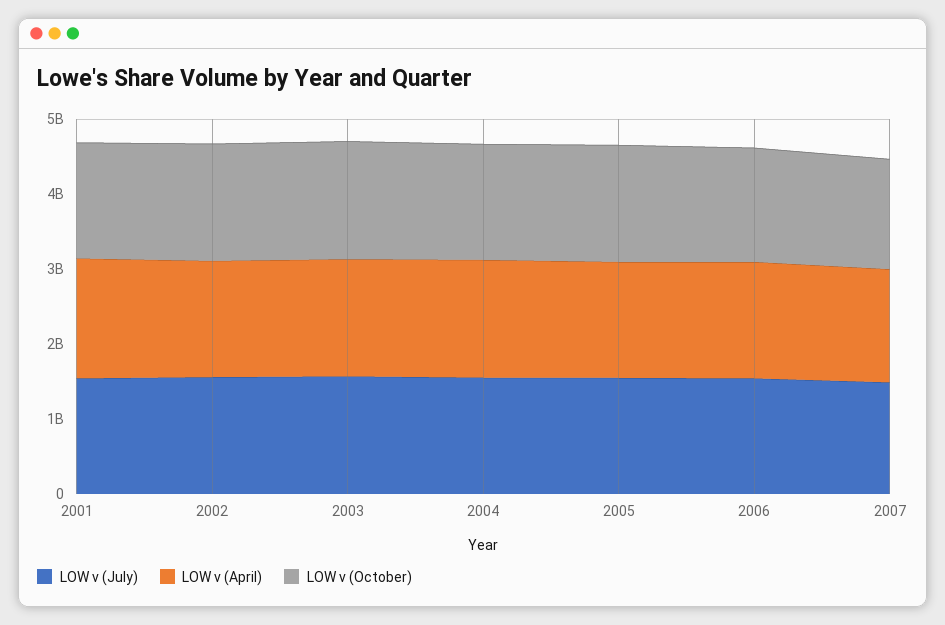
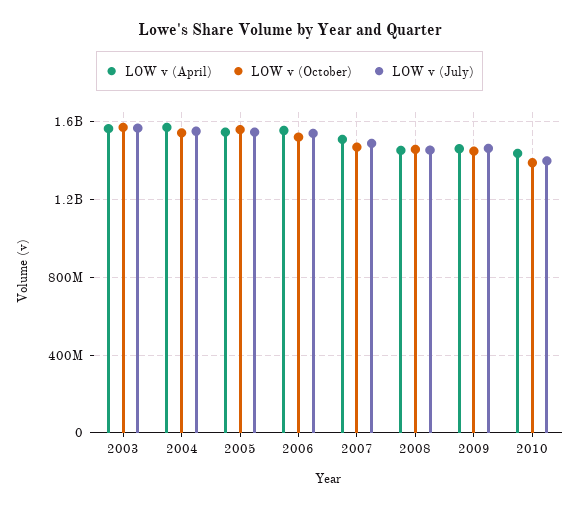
LOW v (July), 2001: 1600000000 -> none
LOW v (April), 2001: 1600000000 -> none
LOW v (October), 2001: 1600000000 -> none
LOW v (July), 2002: 1600000000 -> none
LOW v (April), 2002: 1600000000 -> none
LOW v (October), 2002: 1600000000 -> none
LOW v (April), 2008: none -> 1450000000
LOW v (October), 2008: none -> 1450000000
LOW v (July), 2008: none -> 1450000000
LOW v (April), 2009: none -> 1450000000
LOW v (October), 2009: none -> 1450000000
LOW v (July), 2009: none -> 1450000000
LOW v (April), 2010: none -> 1450000000
LOW v (October), 2010: none -> 1400000000
LOW v (July), 2010: none -> 1400000000

